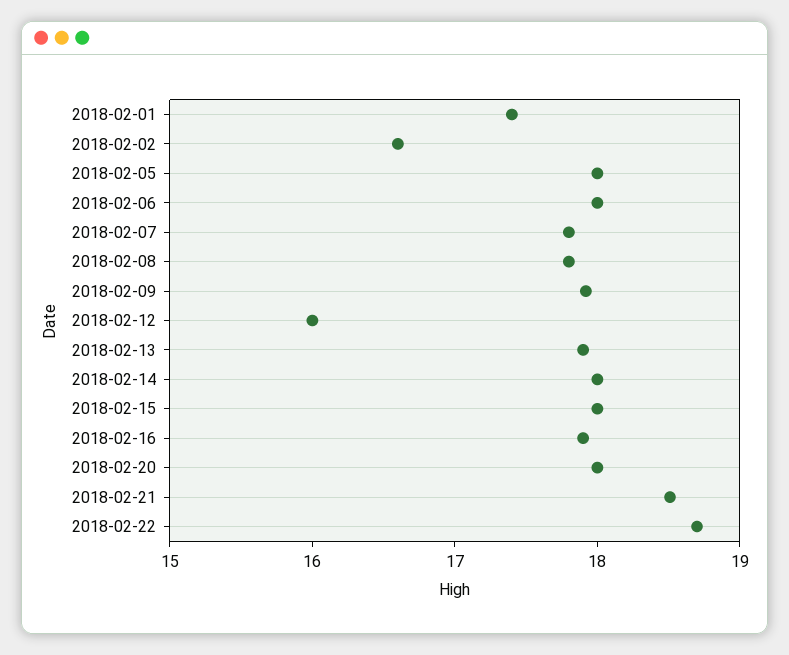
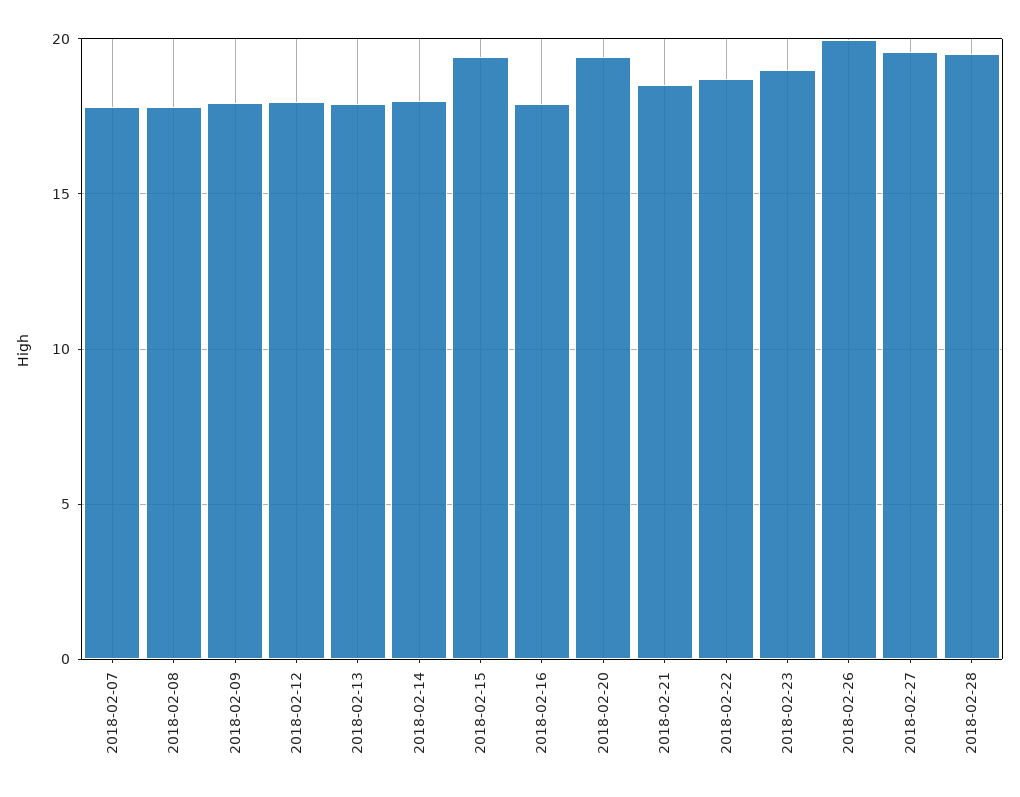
2018-02-01: 17.4 -> none
2018-02-02: 16.6 -> none
2018-02-05: 18 -> none
2018-02-06: 18 -> none
2018-02-12: 16 -> 18
2018-02-15: 18 -> 19.5
2018-02-20: 18 -> 19.5
2018-02-23: none -> 19
2018-02-26: none -> 20
2018-02-27: none -> 19.5
2018-02-28: none -> 19.5

